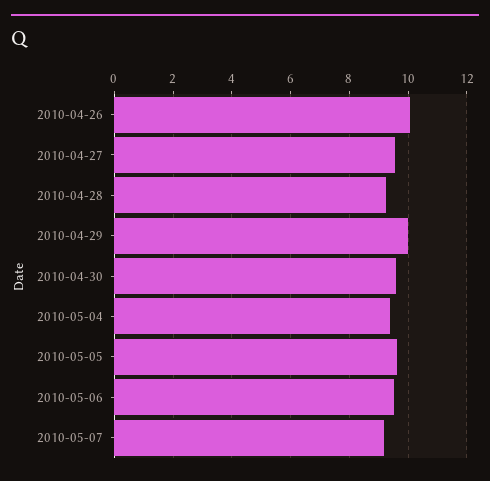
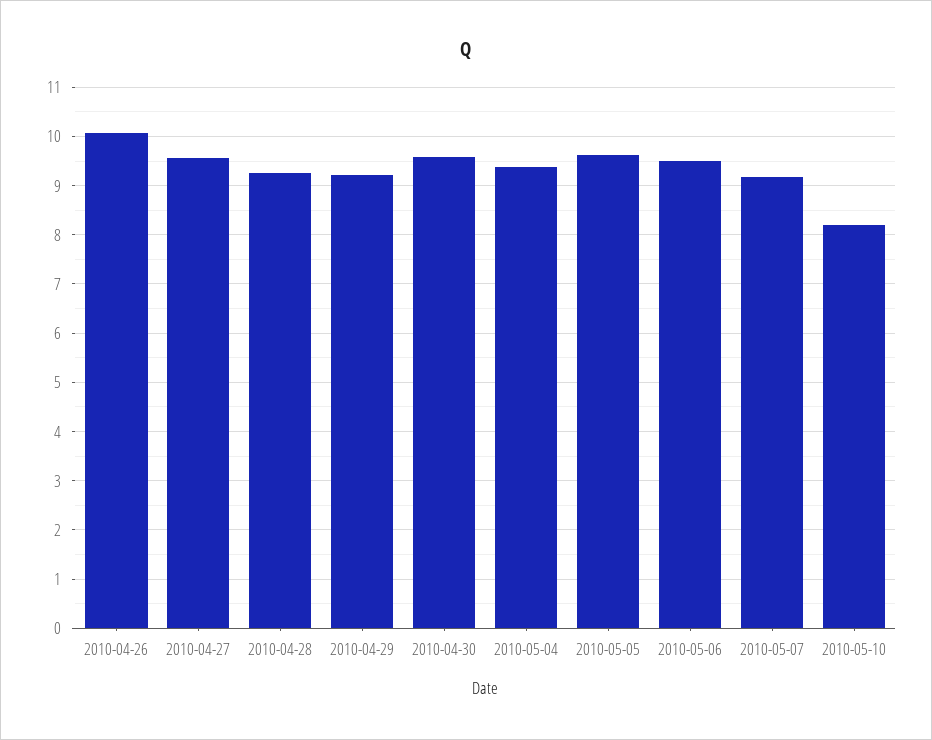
2010-04-29: 10 -> 9.2
2010-05-10: none -> 8.2

